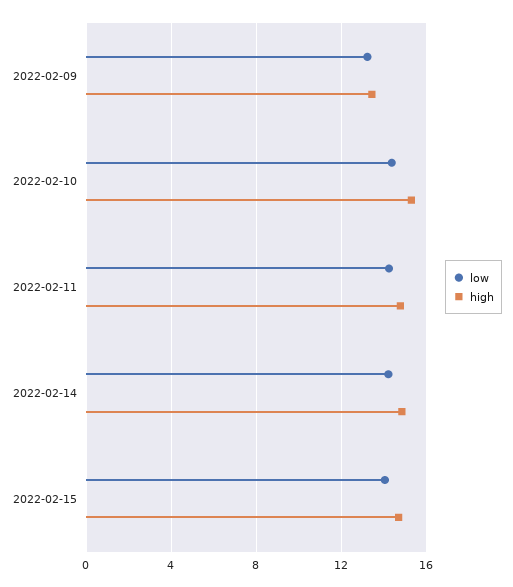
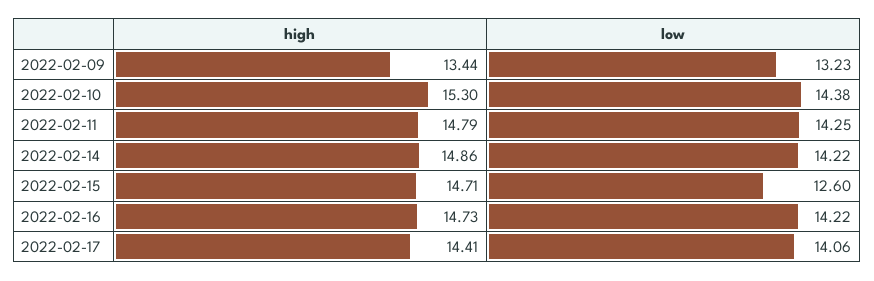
low, 2022-02-15: 14 -> 12.6
high, 2022-02-16: none -> 14.73
low, 2022-02-16: none -> 14.22
high, 2022-02-17: none -> 14.41
low, 2022-02-17: none -> 14.06

